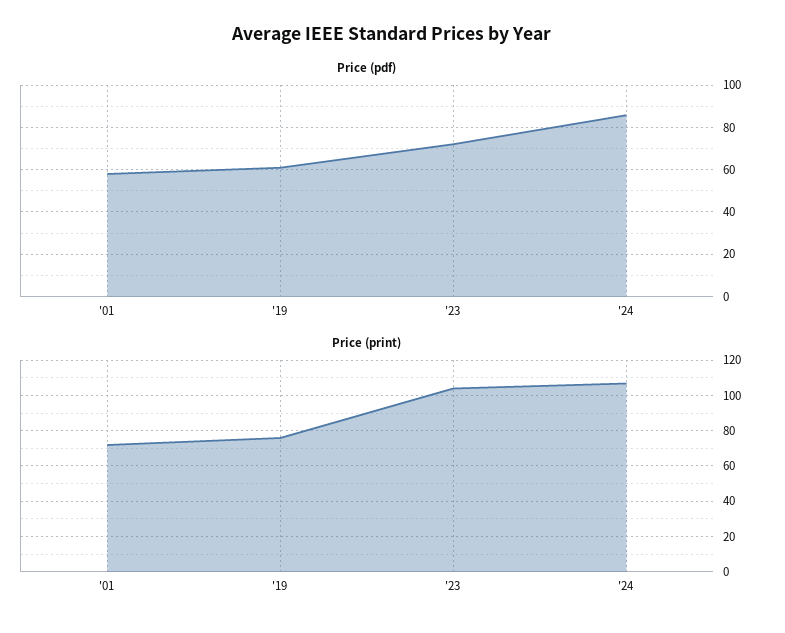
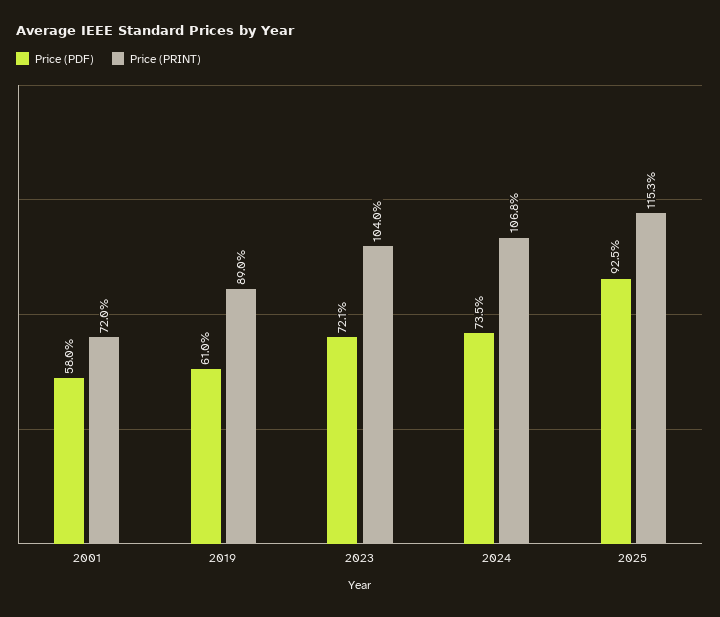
Price (pdf), '24: 85 -> 73.5
Price (print), '19: 75 -> 89
Price (pdf), 2025: none -> 92.5
Price (print), 2025: none -> 115.3

